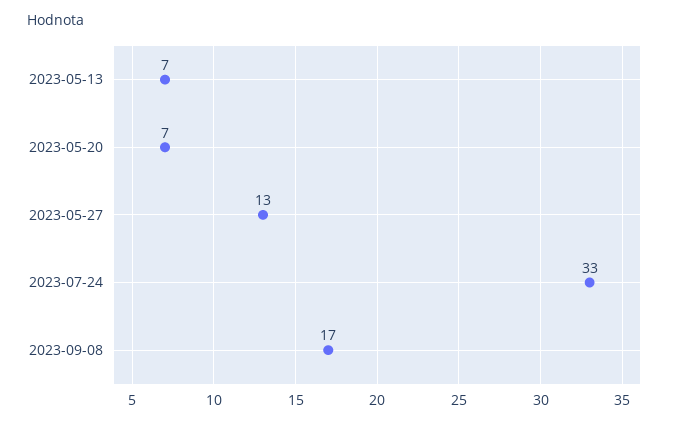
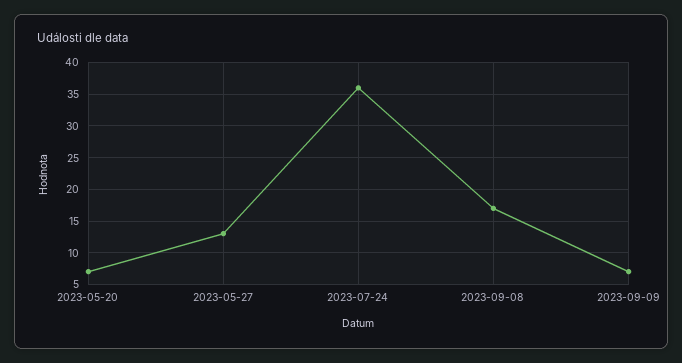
2023-05-13: 7 -> none
2023-07-24: 33 -> 36
2023-09-09: none -> 7

